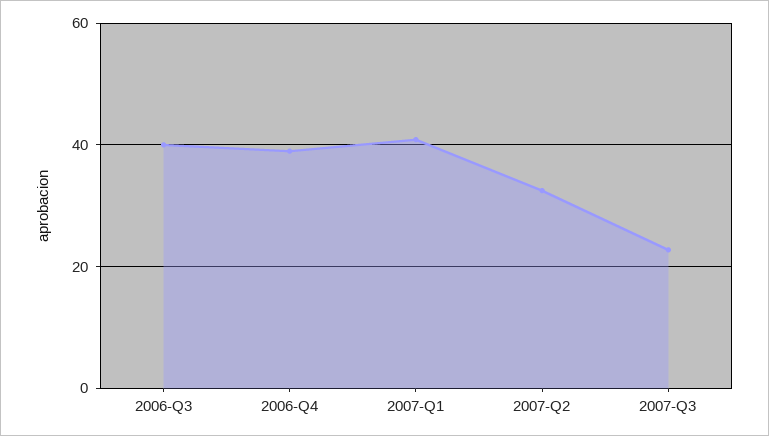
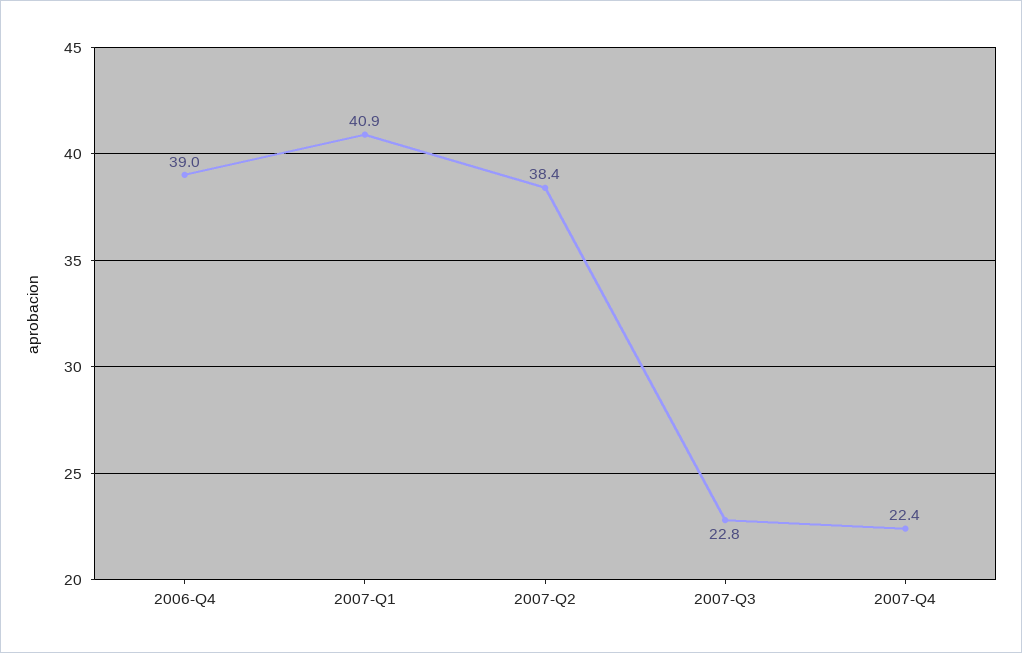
2006-Q3: 40 -> none
2007-Q2: 32 -> 38.4
2007-Q4: none -> 22.4

